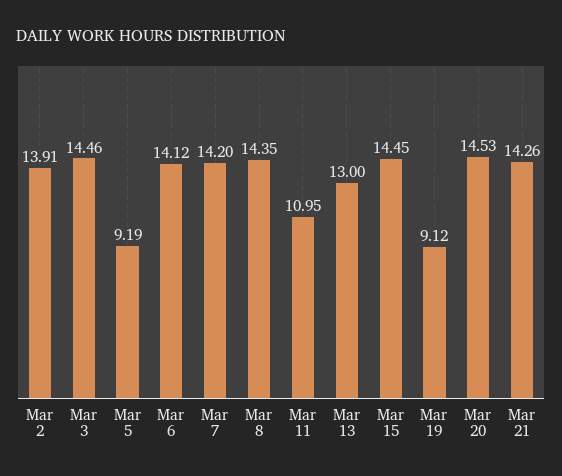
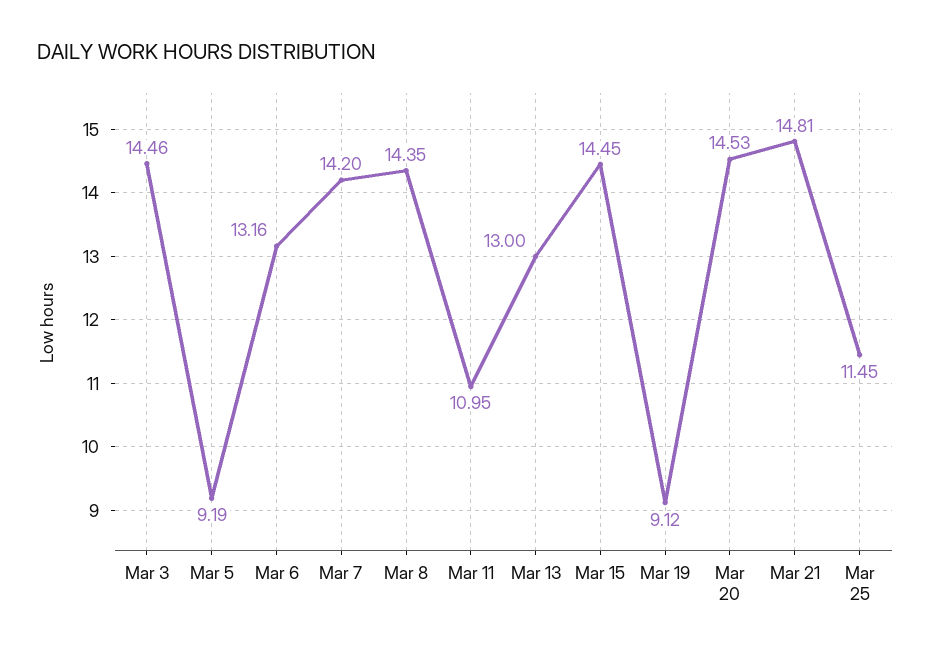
Mar 2: 13.91 -> none
Mar 6: 14.12 -> 13.16
Mar 21: 14.26 -> 14.81
Mar 25: none -> 11.45

